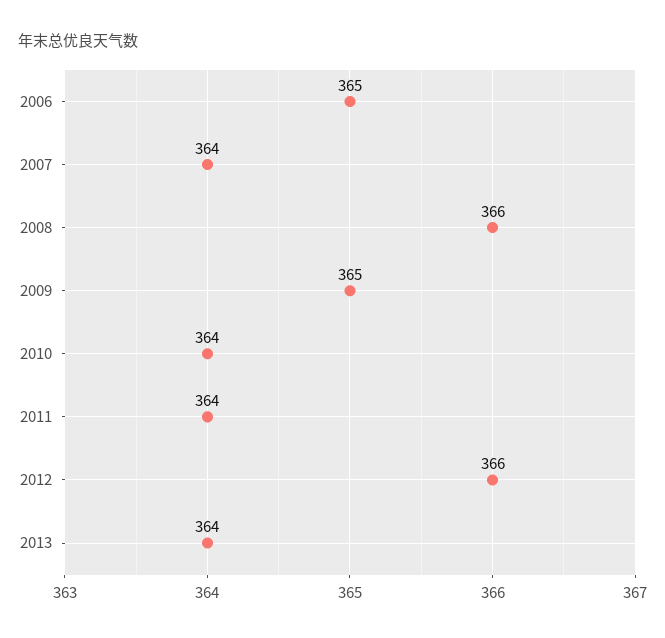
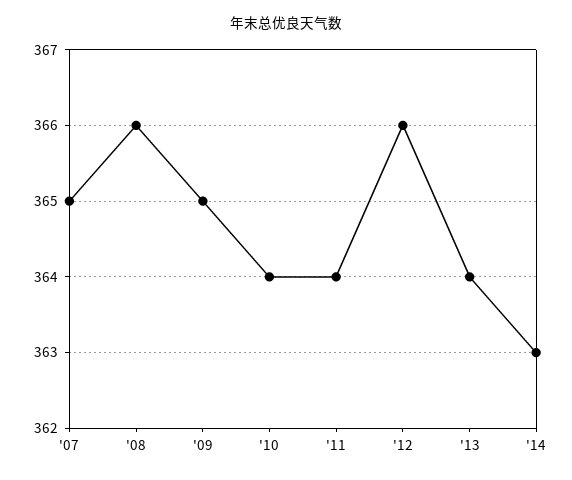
2006: 365 -> none
2007: 364 -> 365
'14: none -> 363

